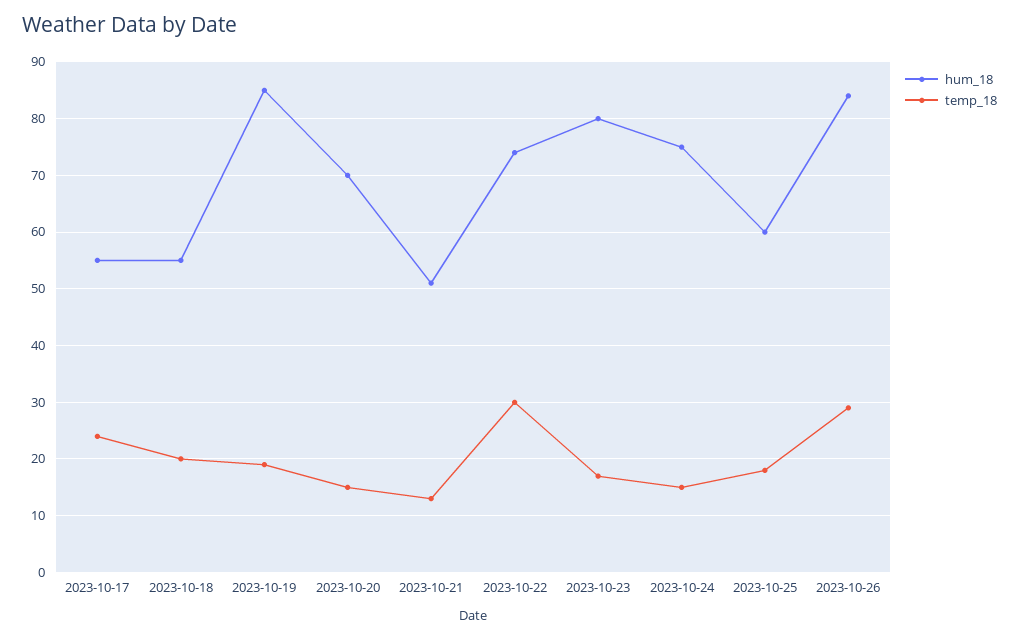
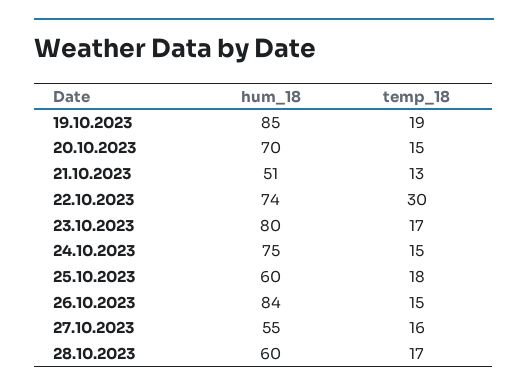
hum_18, 2023-10-17: 55 -> none
temp_18, 2023-10-17: 25 -> none
hum_18, 2023-10-18: 55 -> none
temp_18, 2023-10-18: 20 -> none
temp_18, 2023-10-26: 30 -> 15
hum_18, 27.10.2023: none -> 55
temp_18, 27.10.2023: none -> 16
hum_18, 28.10.2023: none -> 60
temp_18, 28.10.2023: none -> 17

